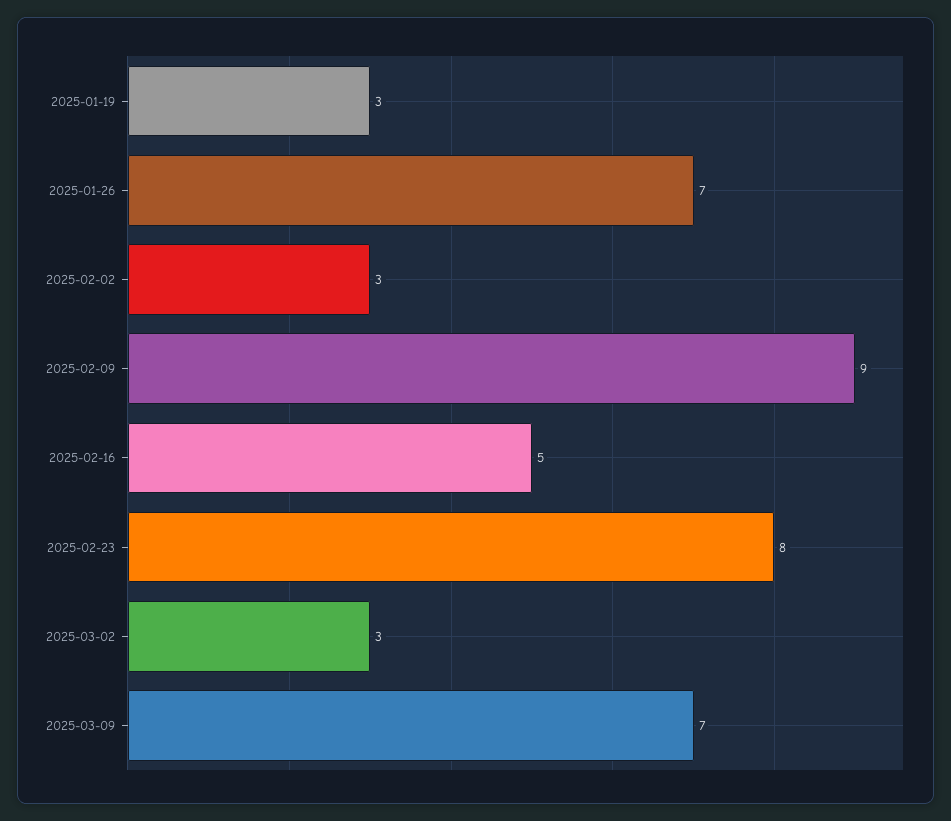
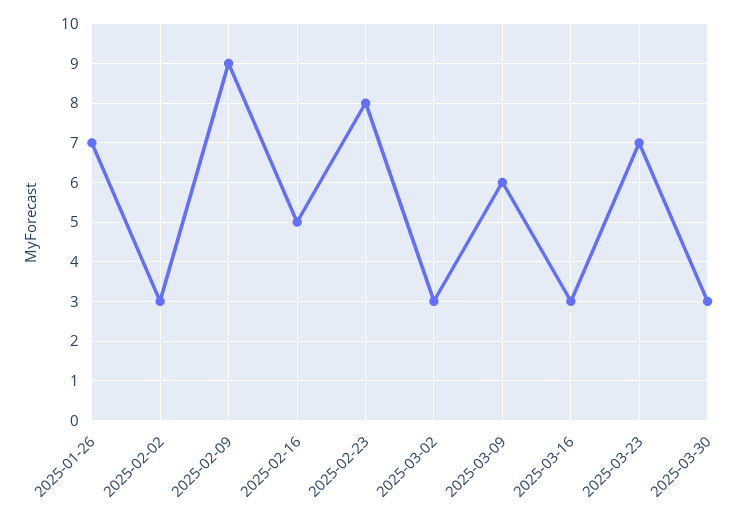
2025-01-19: 3 -> none
2025-03-09: 7 -> 6
2025-03-16: none -> 3
2025-03-23: none -> 7
2025-03-30: none -> 3

